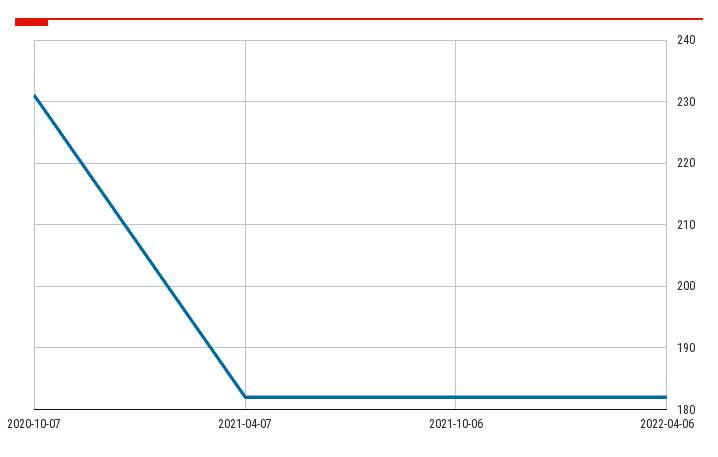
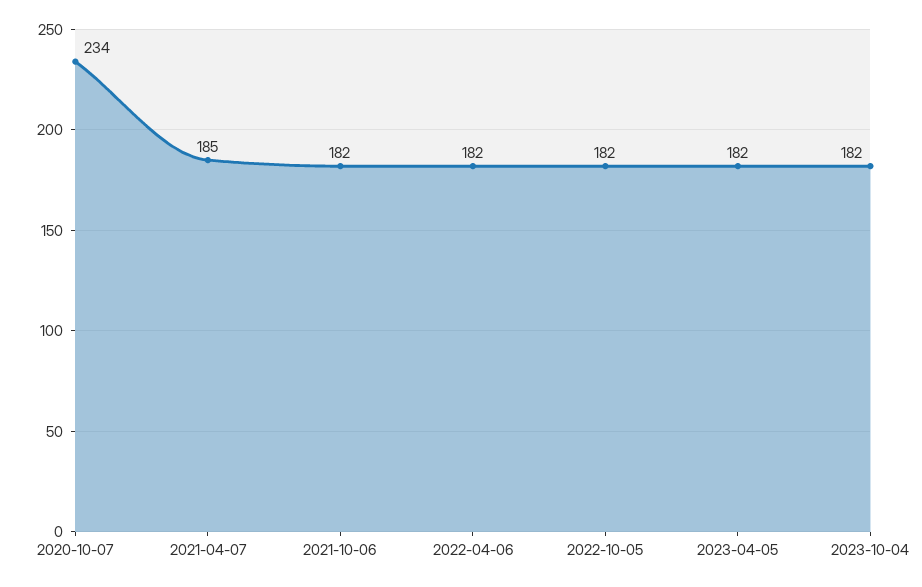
2020-10-07: 231 -> 234
2021-04-07: 182 -> 185
2022-10-05: none -> 182
2023-04-05: none -> 182
2023-10-04: none -> 182

